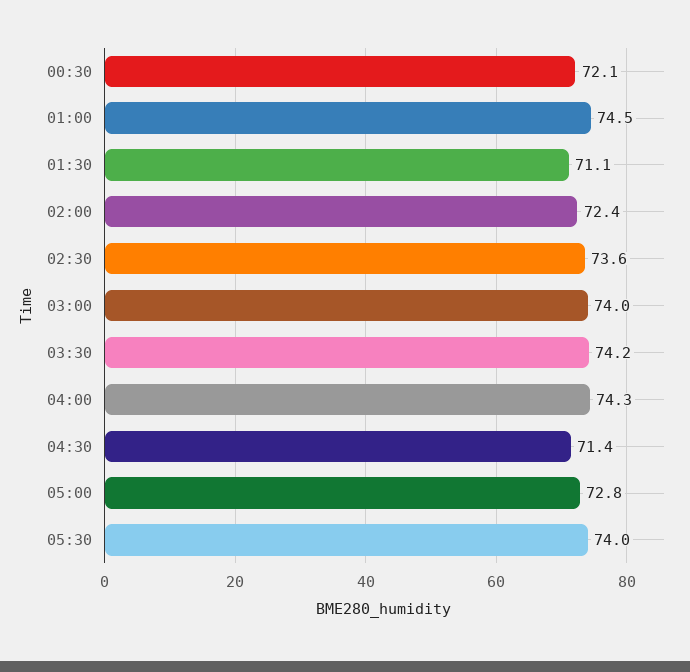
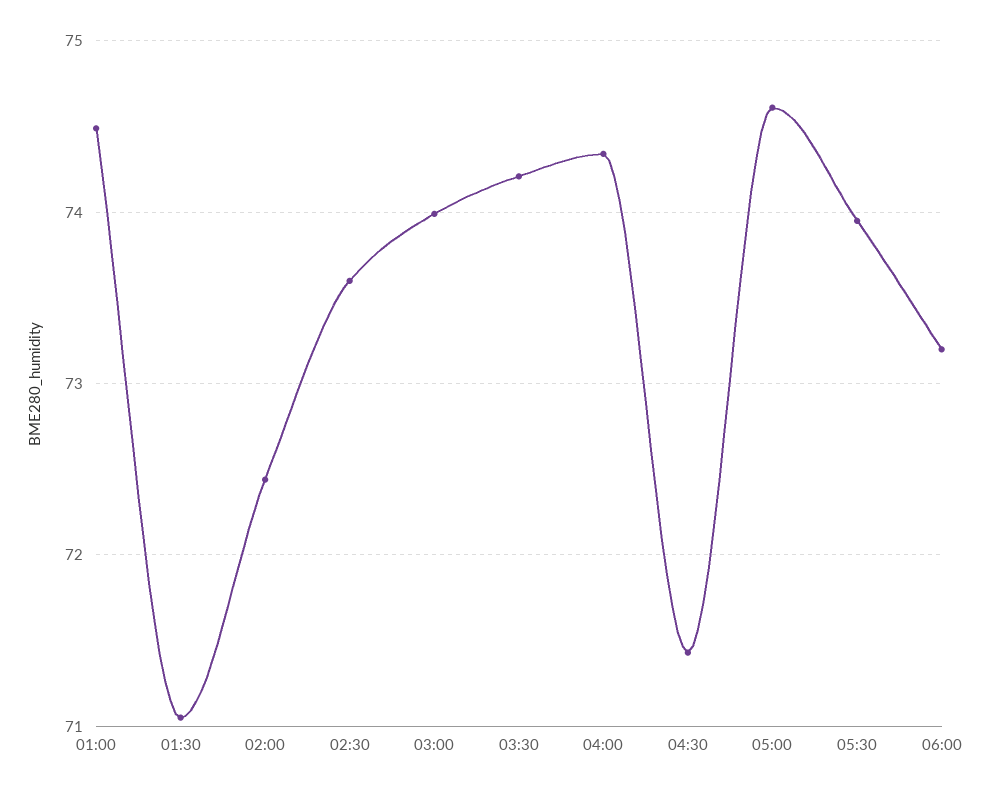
00:30: 72.1 -> none
05:00: 72.8 -> 74.6
06:00: none -> 73.2

